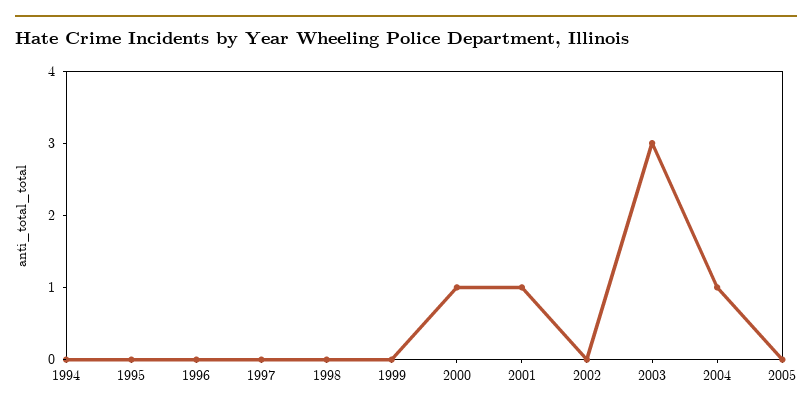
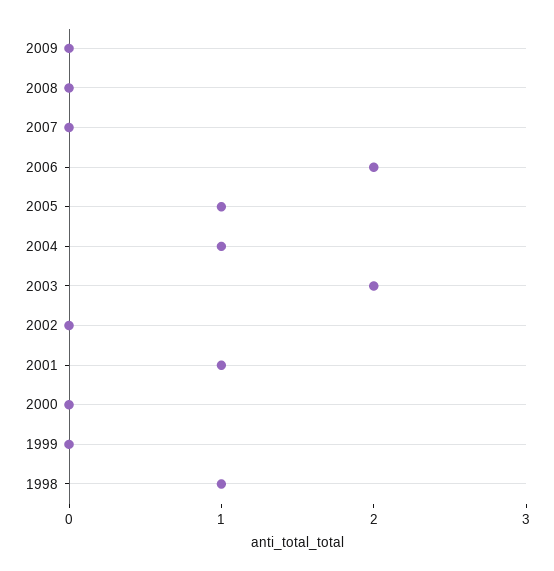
1994: 0 -> none
1995: 0 -> none
1996: 0 -> none
1997: 0 -> none
1998: 0 -> 1
2000: 1 -> 0
2003: 3 -> 2
2005: 0 -> 1
2009: none -> 0
2008: none -> 0
2007: none -> 0
2006: none -> 2

